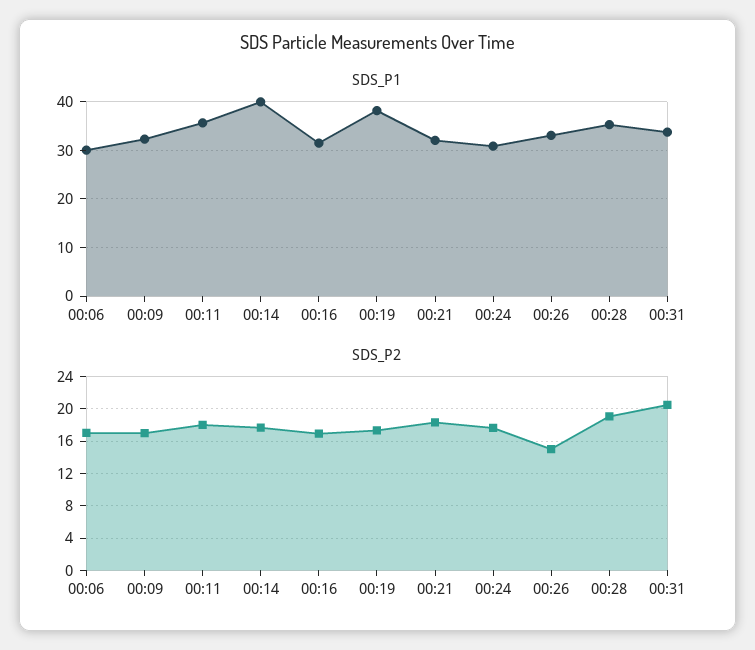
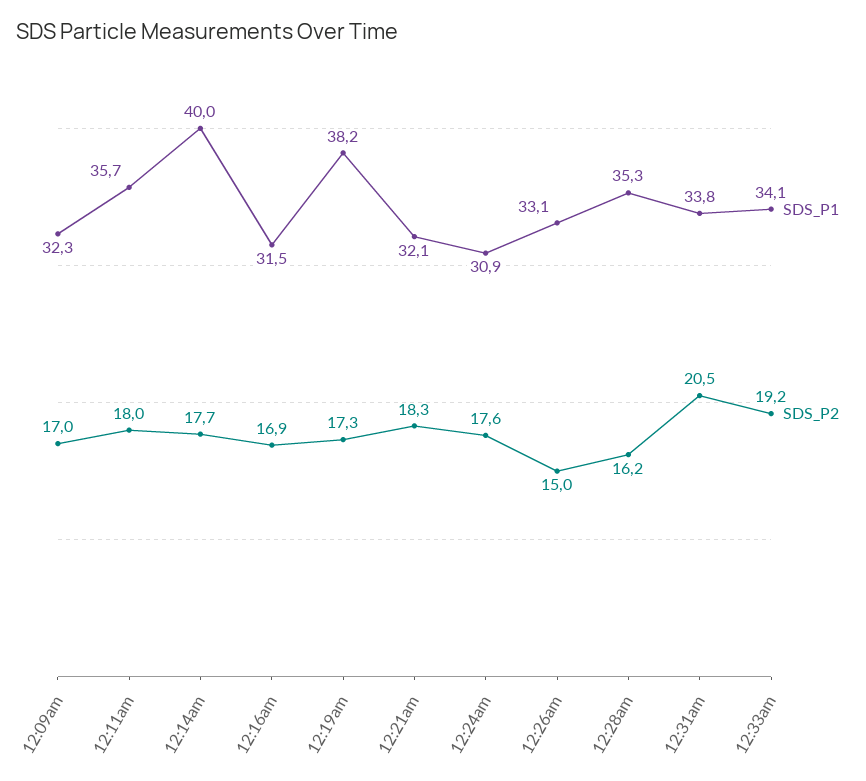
SDS_P1, 00:06: 30 -> none
SDS_P2, 00:06: 17 -> none
SDS_P2, 00:28: 19 -> 16.2
SDS_P1, 12:33am: none -> 34.1
SDS_P2, 12:33am: none -> 19.2

